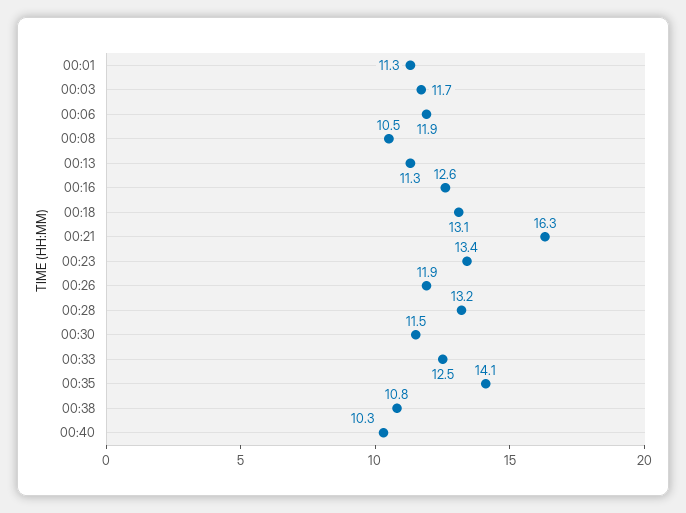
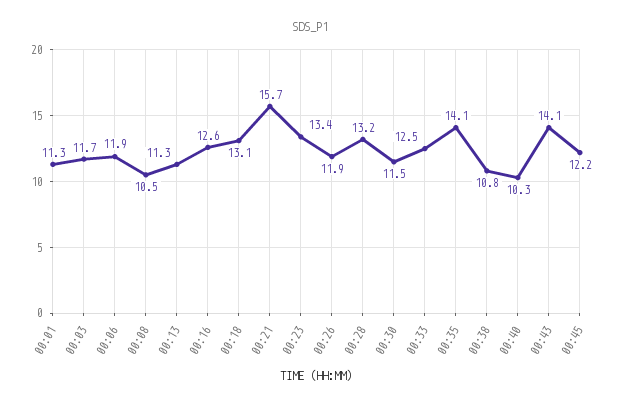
00:21: 16.3 -> 15.7
00:43: none -> 14.1
00:45: none -> 12.2

